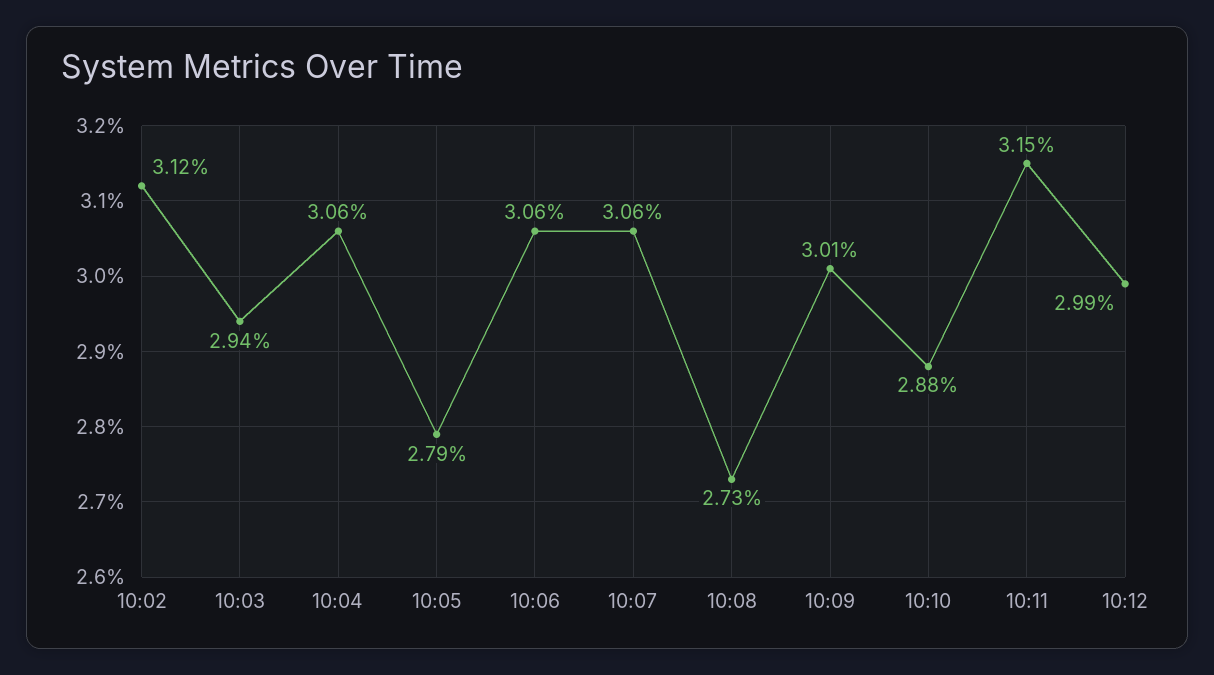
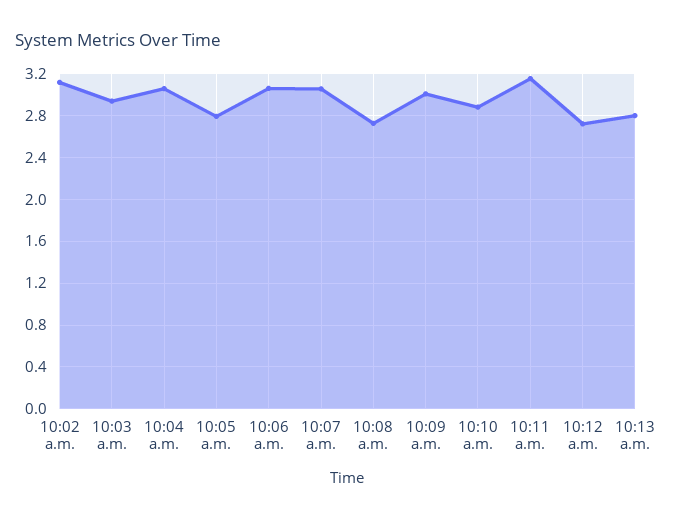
10:12: 2.99 -> 2.7
10:13 a.m.: none -> 2.8

